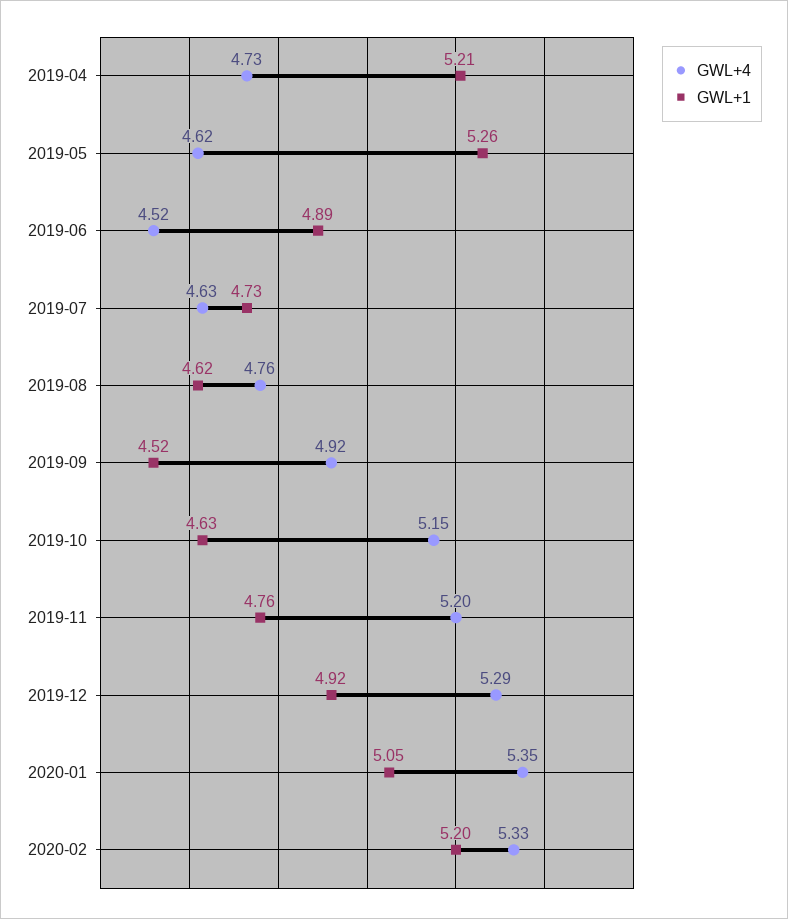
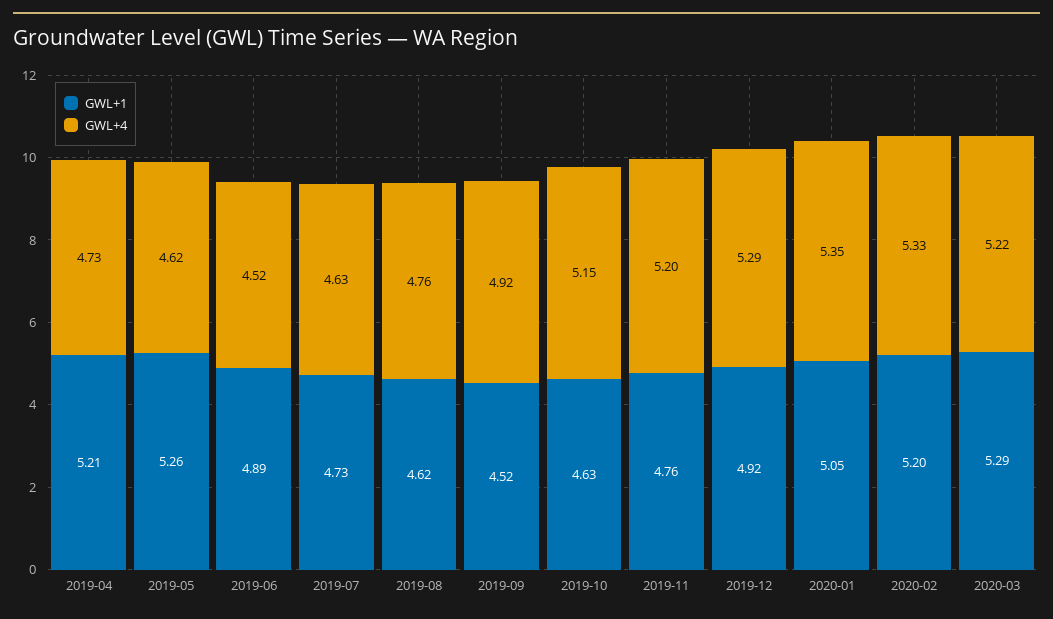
GWL+1, 2020-03: none -> 5.29
GWL+4, 2020-03: none -> 5.22

